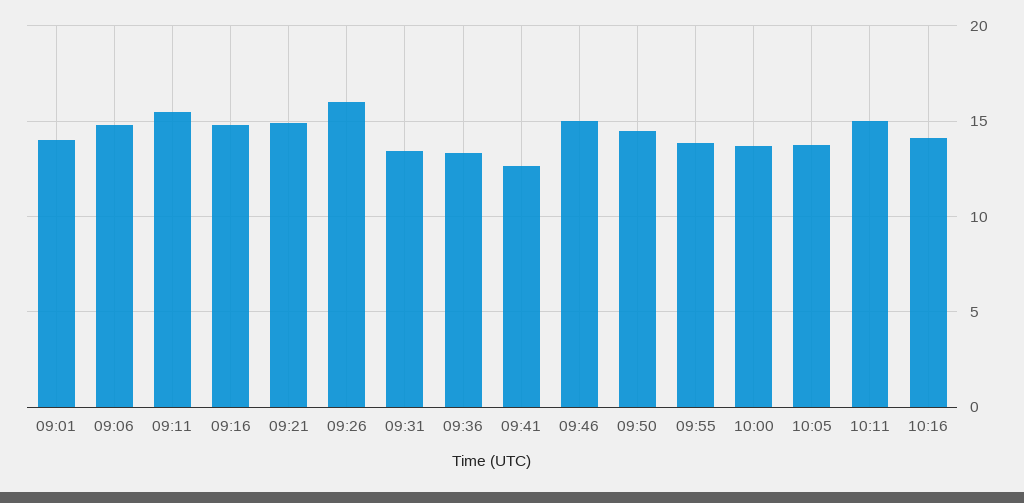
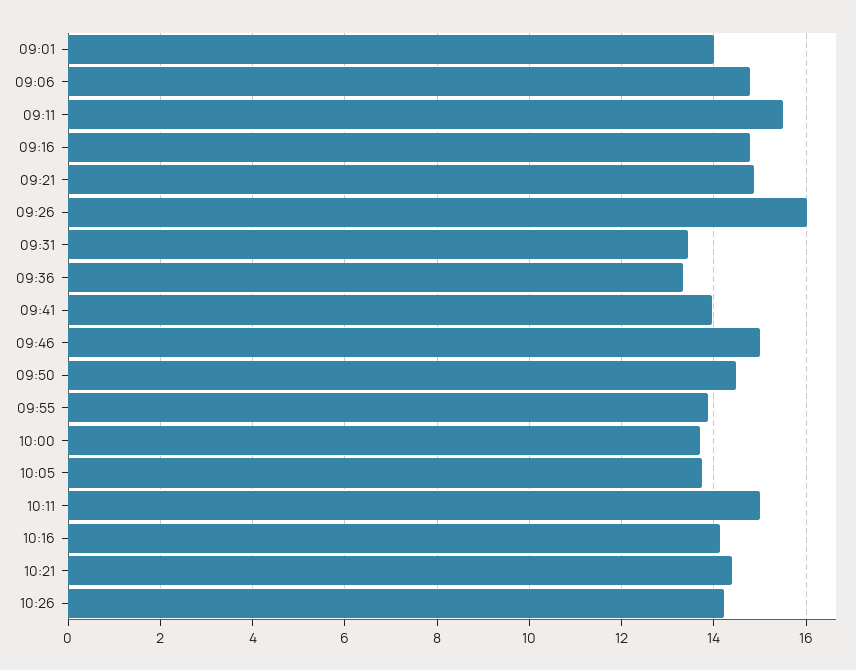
09:41: 12.5 -> 14
10:21: none -> 14.4
10:26: none -> 14.2

